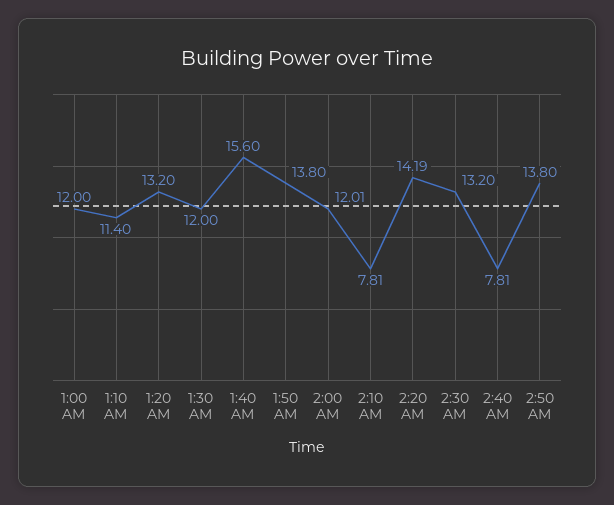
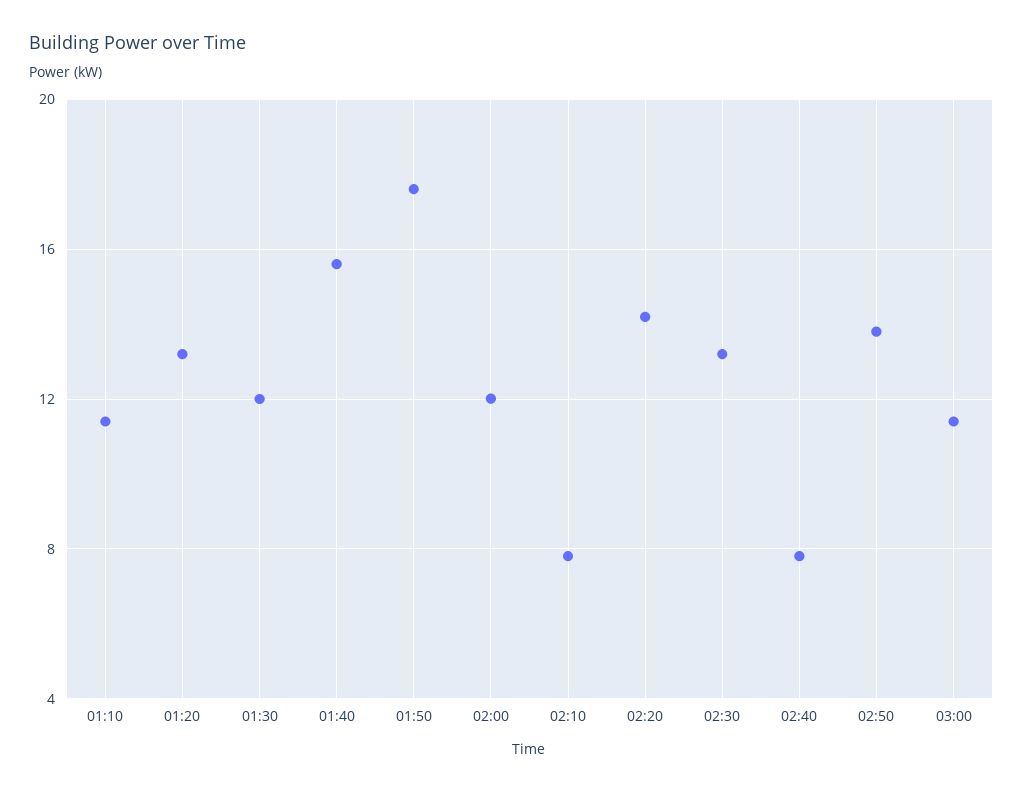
1:00 AM: 12 -> none
1:50 AM: 13.8 -> 17.5
03:00: none -> 11.5

